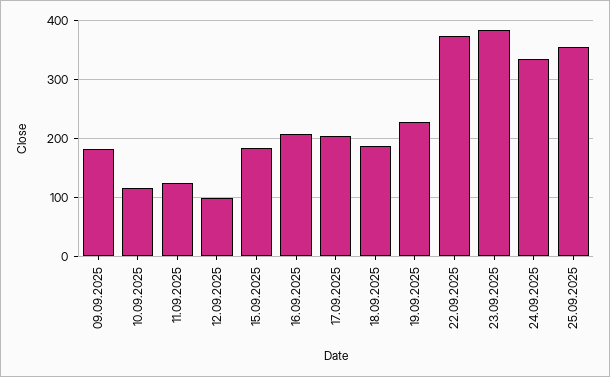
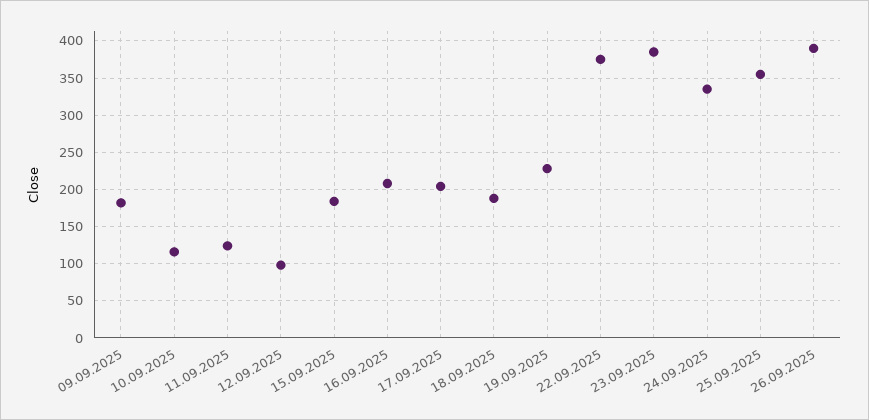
26.09.2025: none -> 390

